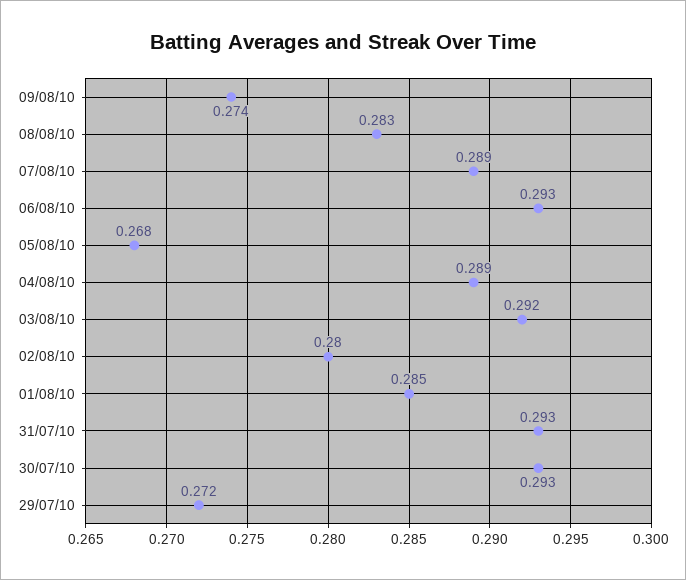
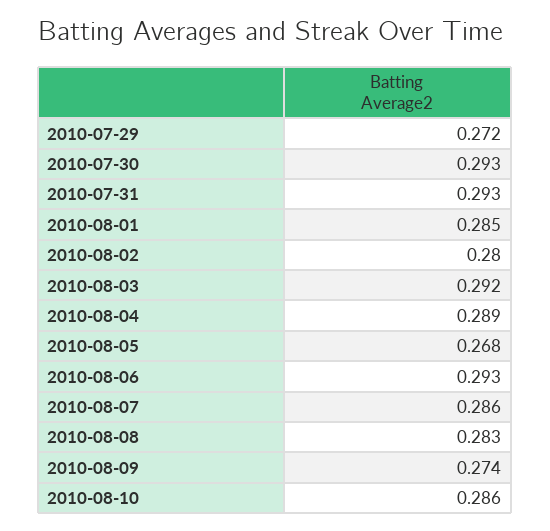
07/08/10: 0.289 -> 0.286
2010-08-10: none -> 0.286

